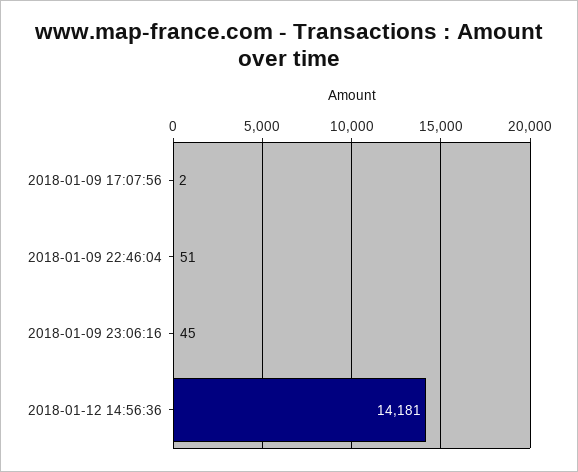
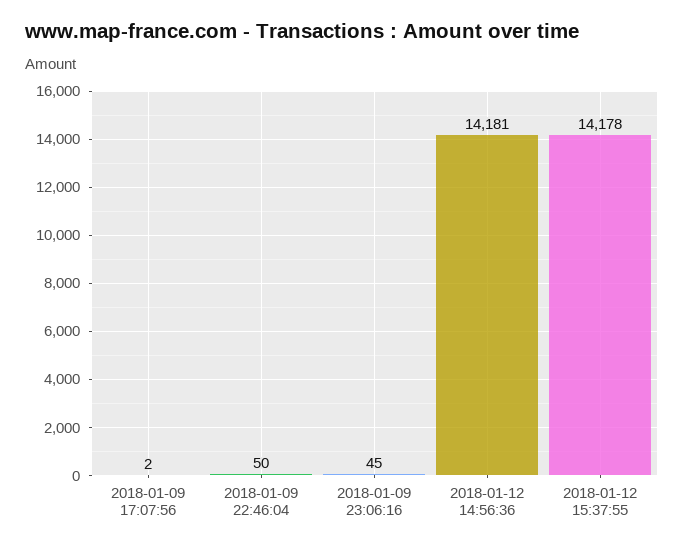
2018-01-09 22:46:04: 51 -> 50
2018-01-12 15:37:55: none -> 14178

